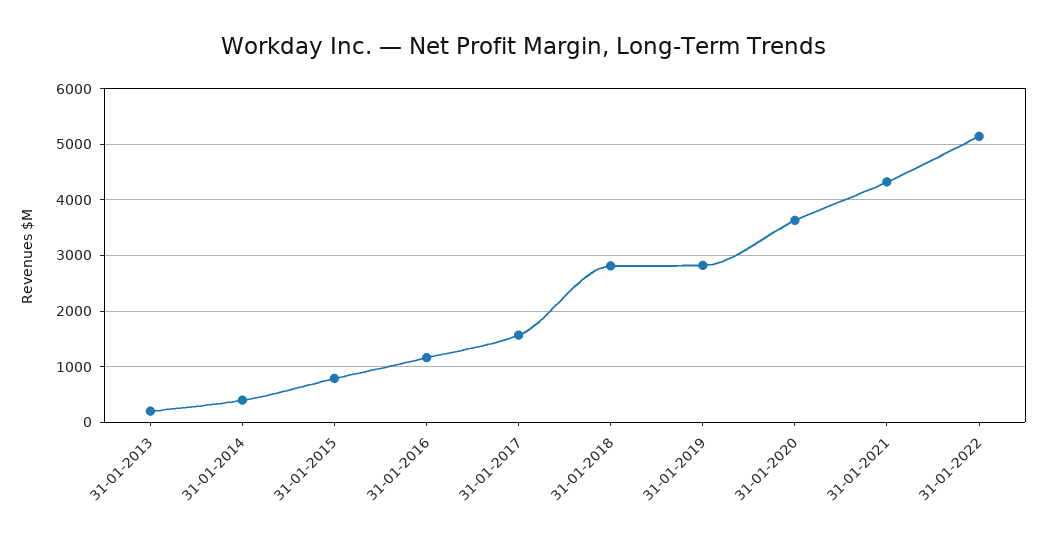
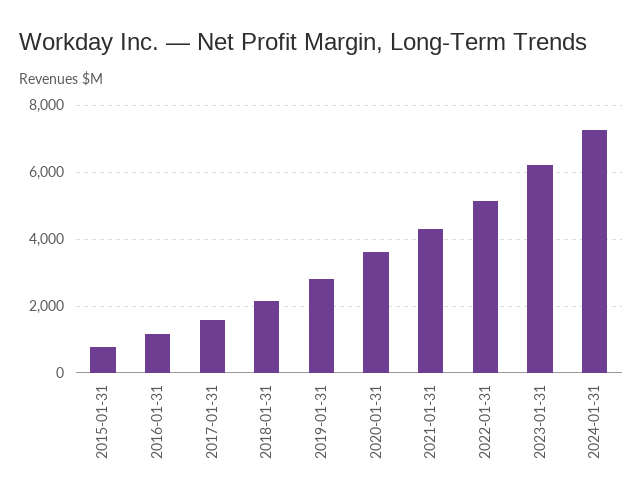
31-01-2013: 200 -> none
31-01-2014: 400 -> none
31-01-2018: 2800 -> 2200
2023-01-31: none -> 6200
2024-01-31: none -> 7200

